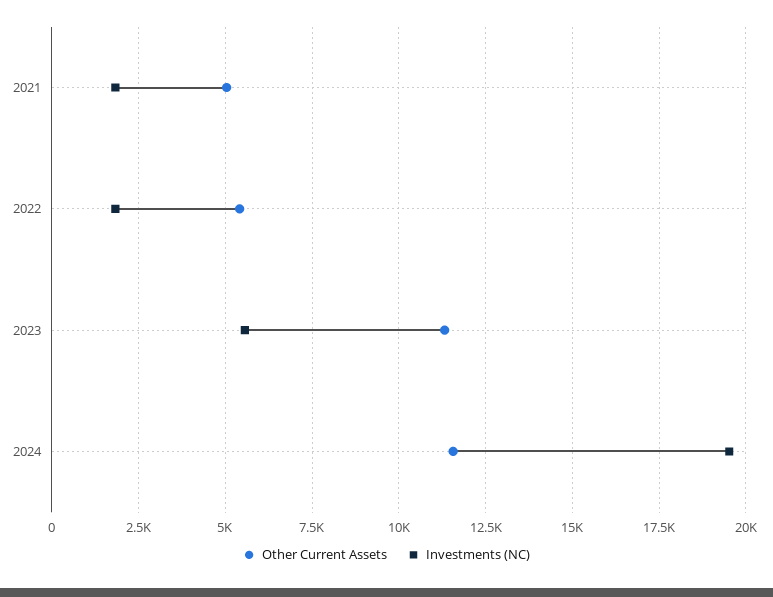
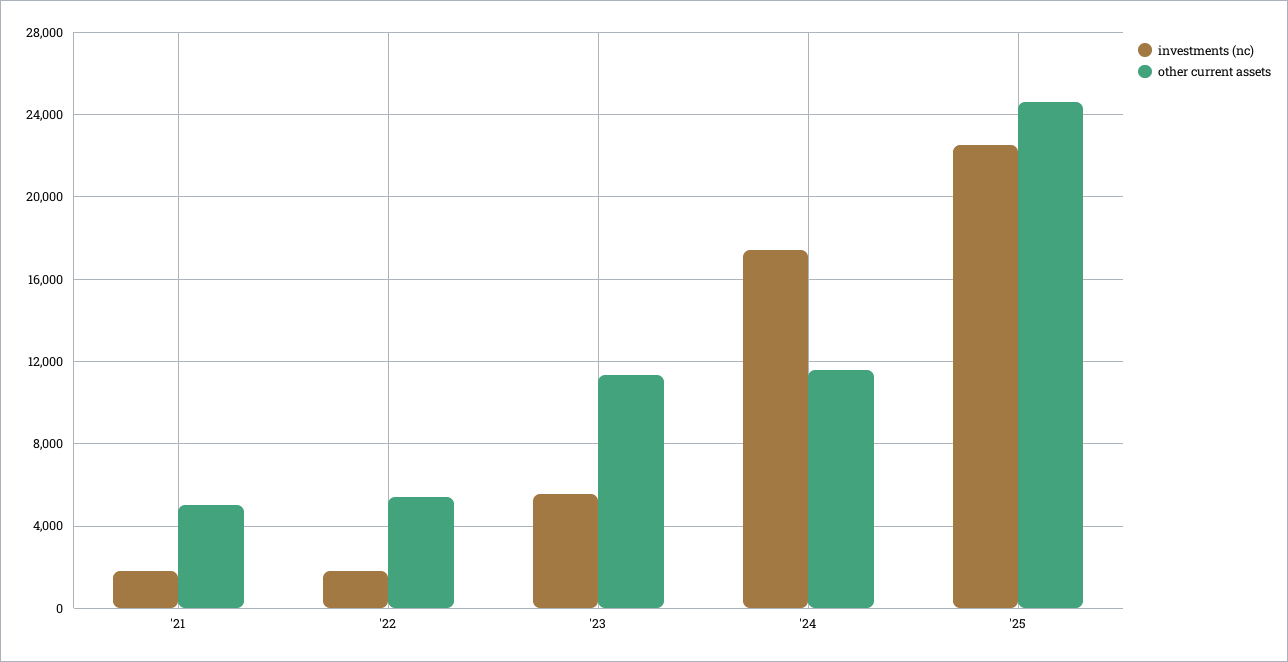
Investments (NC), 2024: 19500 -> 17500
Investments (NC), '25: none -> 22500
Other Current Assets, '25: none -> 24500

